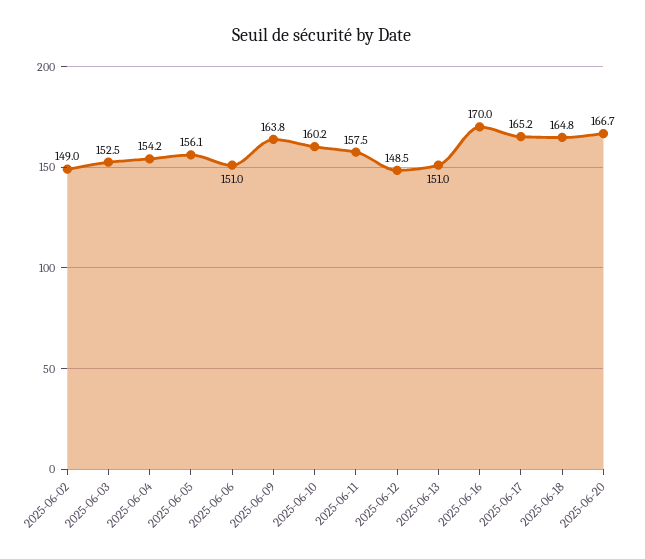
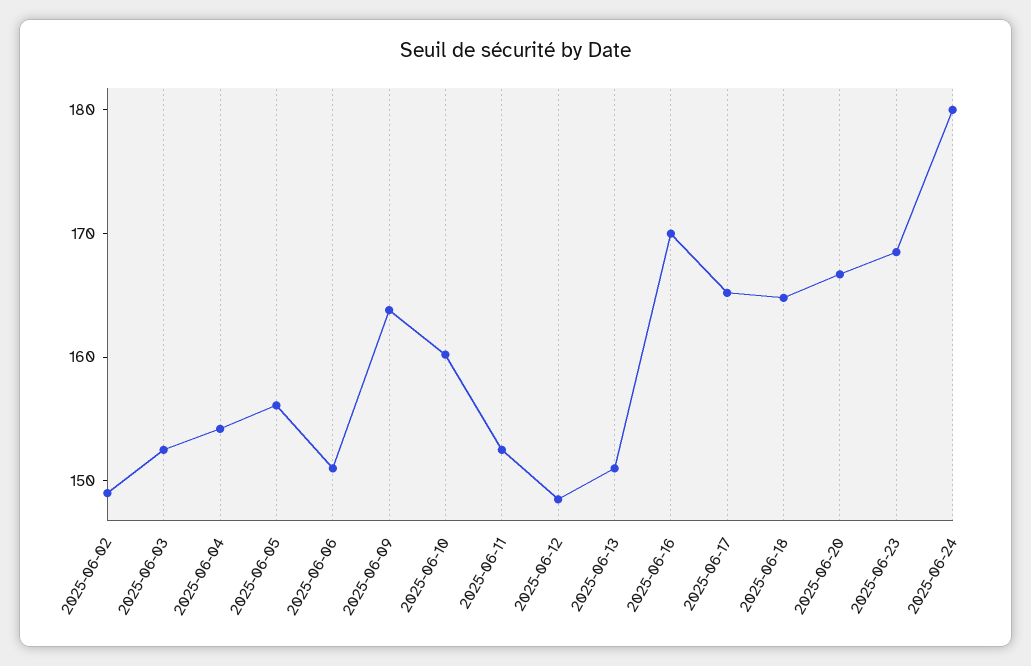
2025-06-11: 157.5 -> 152
2025-06-23: none -> 168
2025-06-24: none -> 180

